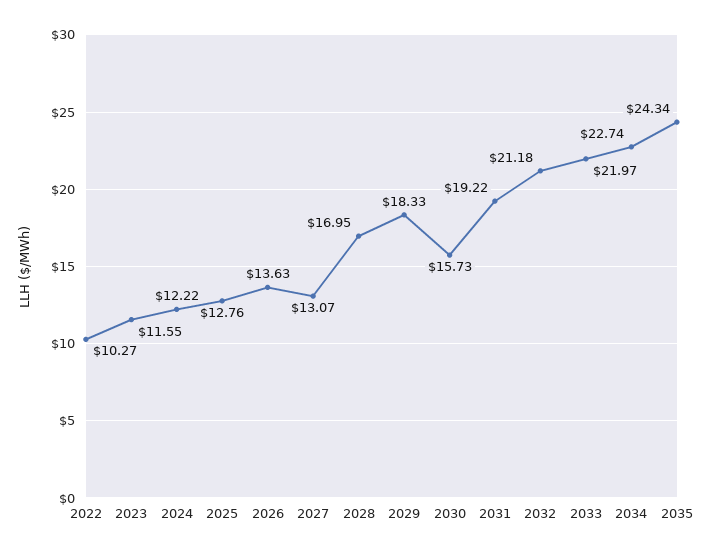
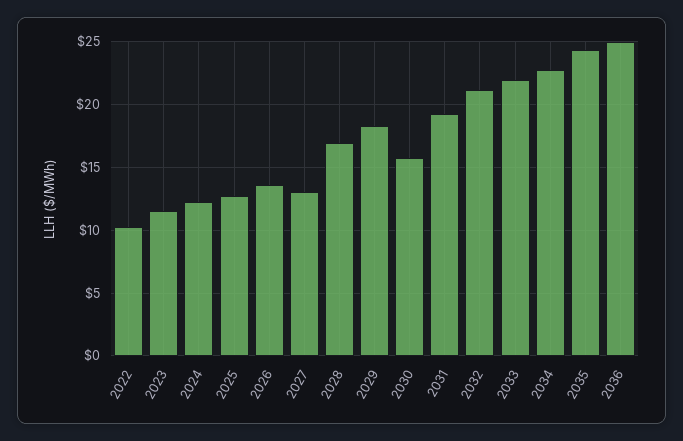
2036: none -> 25

